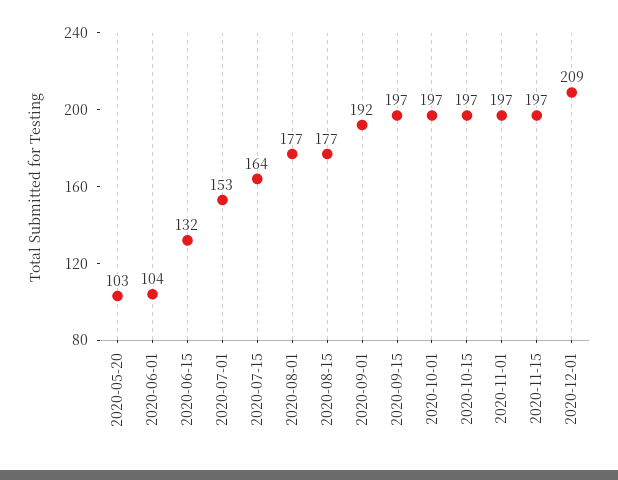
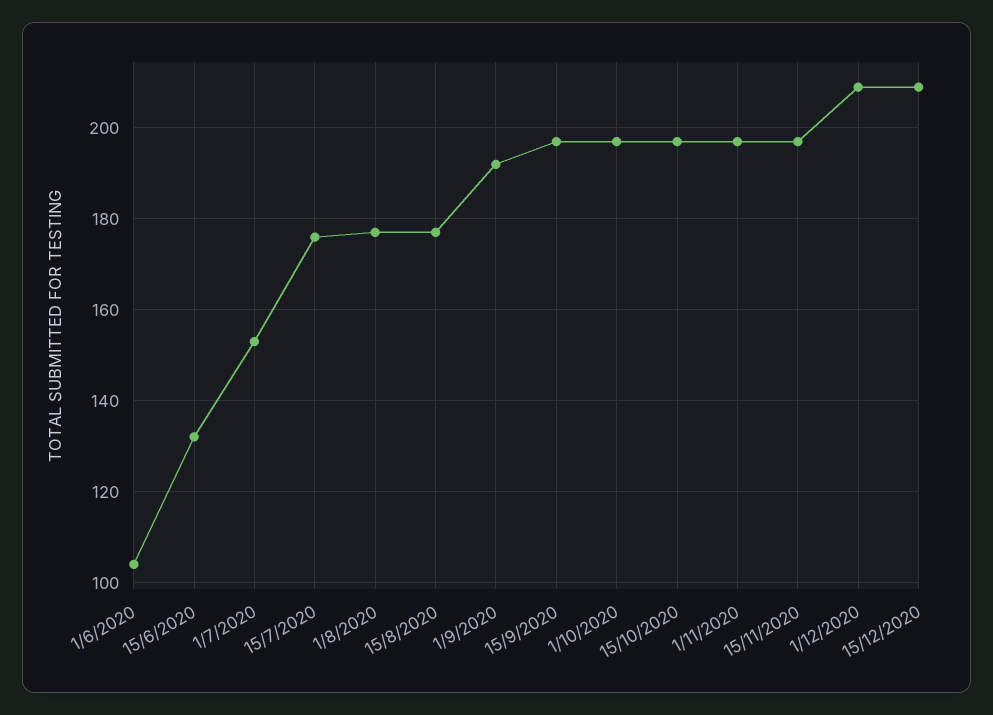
2020-05-20: 103 -> none
2020-07-15: 164 -> 175
15/12/2020: none -> 210

